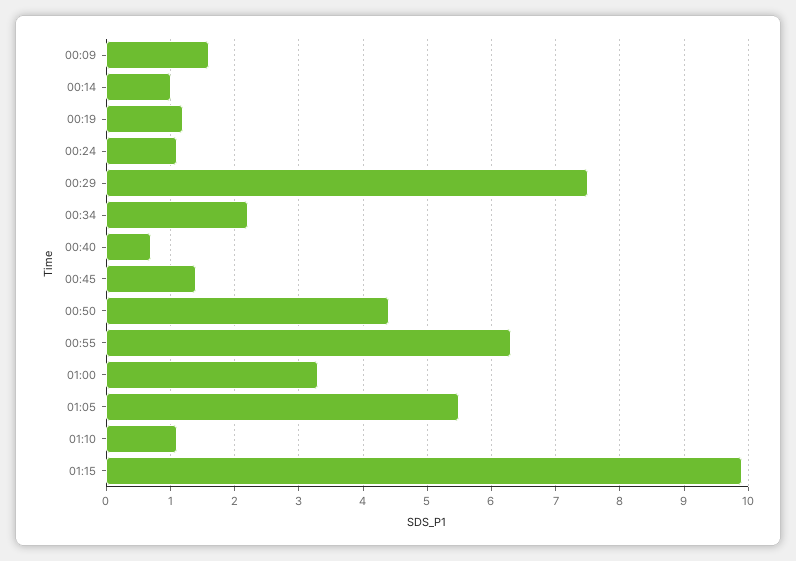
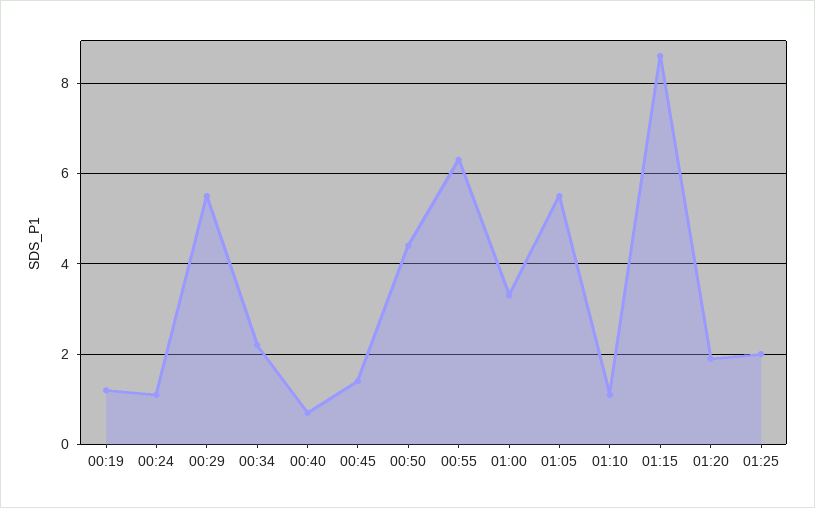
00:09: 1.6 -> none
00:14: 1 -> none
00:29: 7.5 -> 5.5
01:15: 9.9 -> 8.5
01:20: none -> 2
01:25: none -> 2

